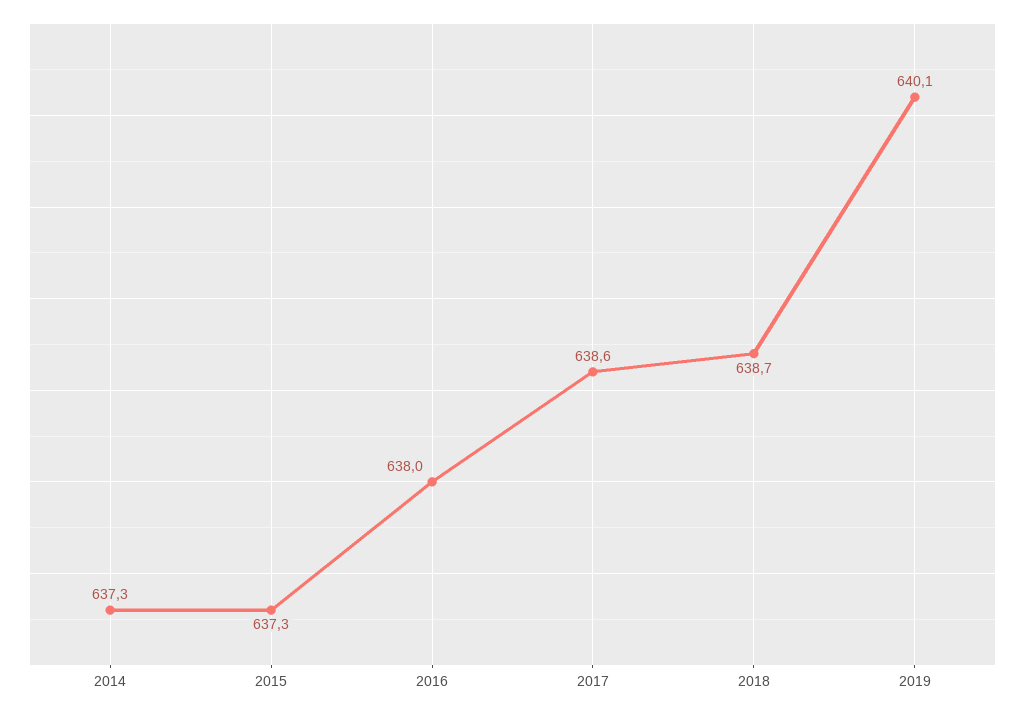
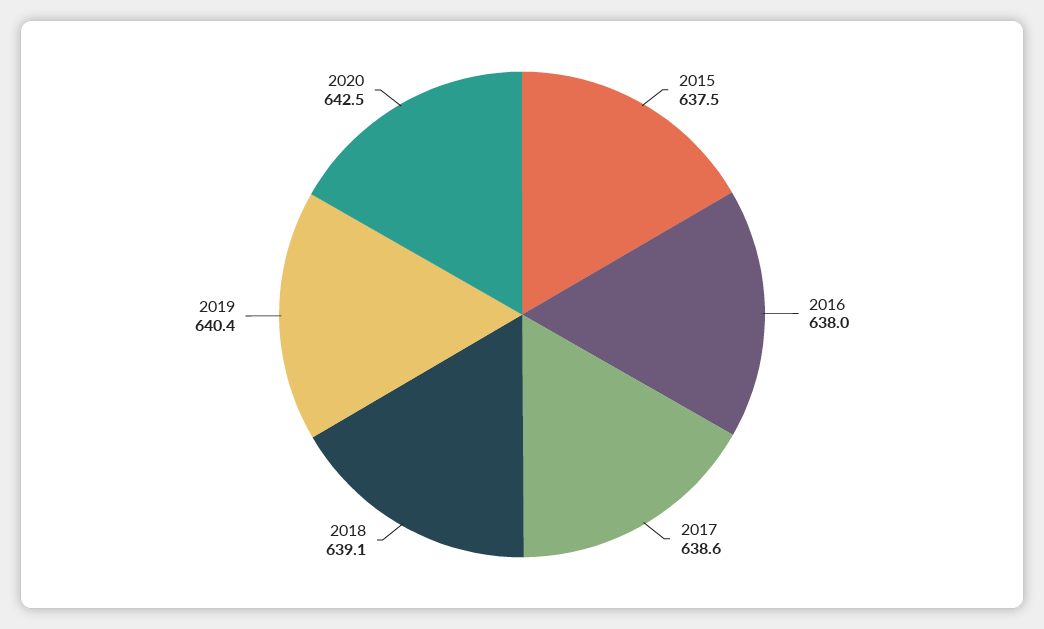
2014: 637.3 -> none
2015: 637.3 -> 637.5
2018: 638.7 -> 639.1
2019: 640.1 -> 640.4
2020: none -> 642.5

